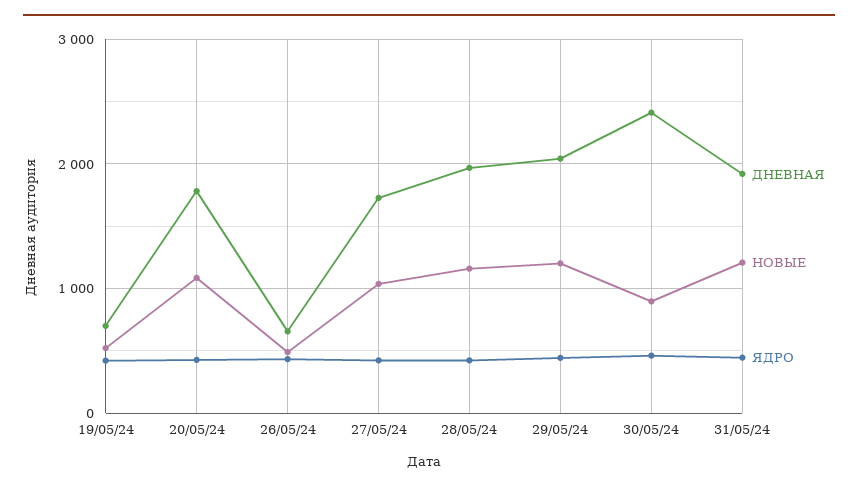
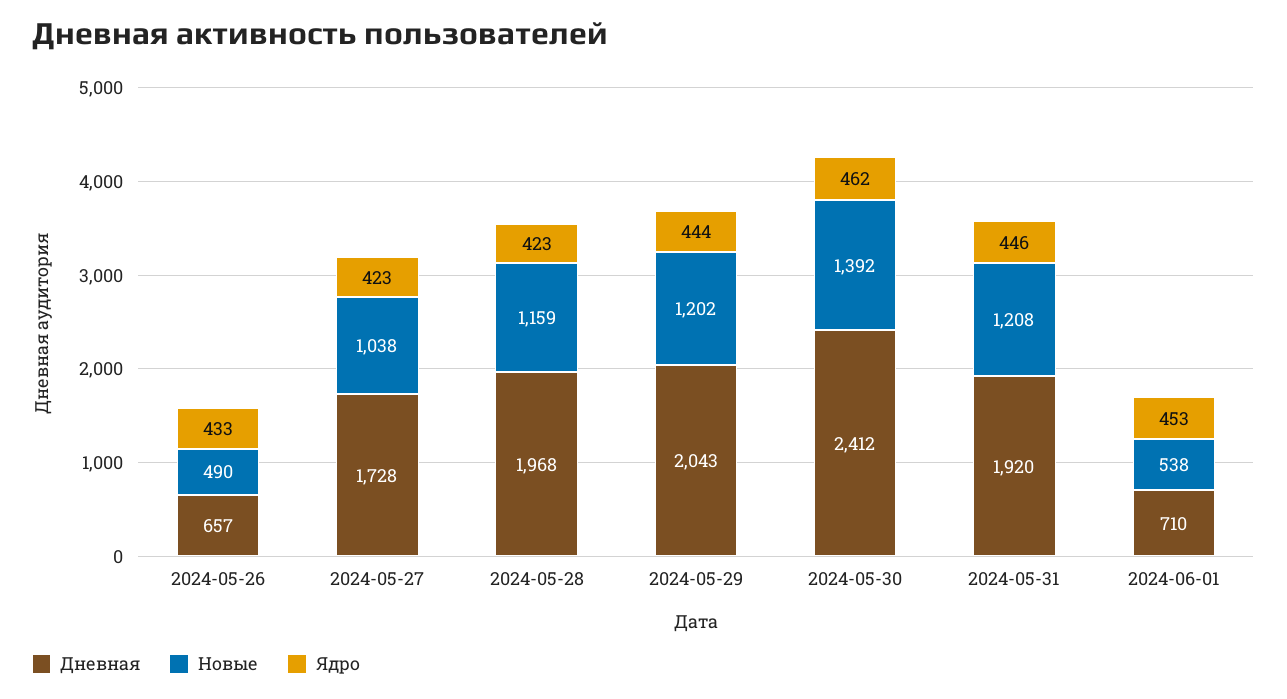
ДНЕВНАЯ, 19/05/24: 700 -> none
НОВЫЕ, 19/05/24: 500 -> none
ЯДРО, 19/05/24: 400 -> none
ДНЕВНАЯ, 20/05/24: 1800 -> none
НОВЫЕ, 20/05/24: 1100 -> none
ЯДРО, 20/05/24: 400 -> none
НОВЫЕ, 30/05/24: 900 -> 1392
ДНЕВНАЯ, 2024-06-01: none -> 710
НОВЫЕ, 2024-06-01: none -> 538
ЯДРО, 2024-06-01: none -> 453

